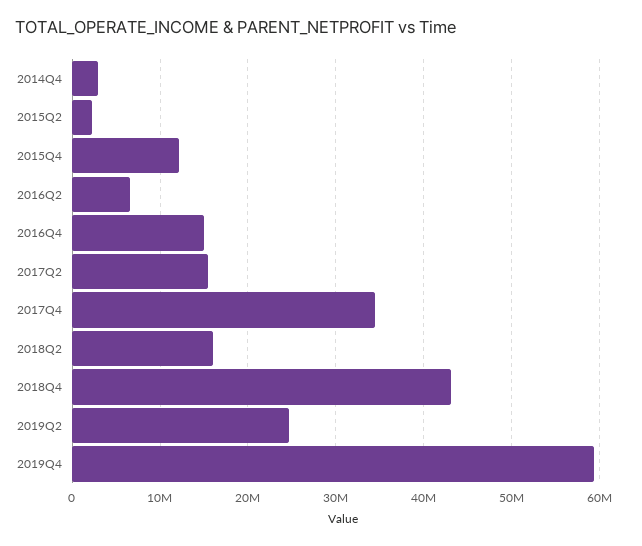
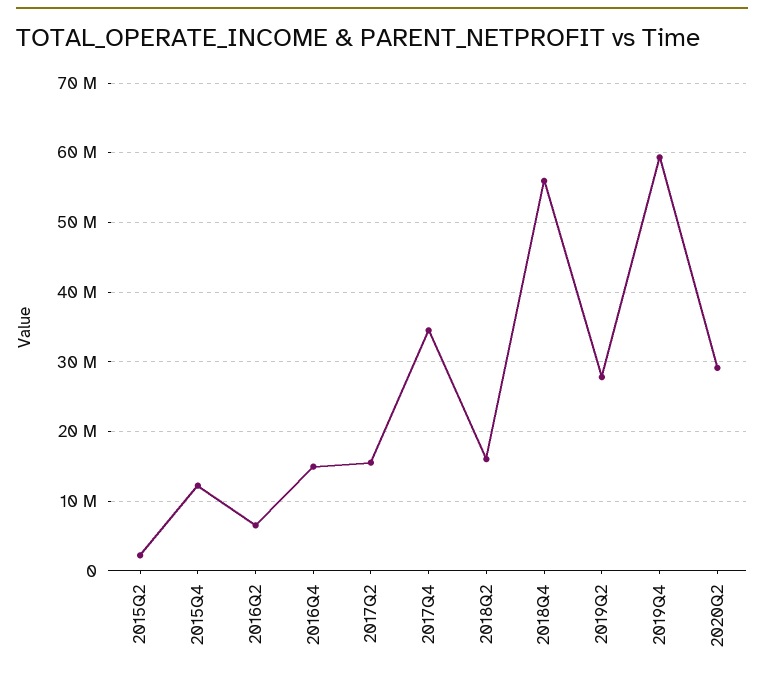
2014Q4: 3000000 -> none
2018Q4: 43000000 -> 56000000
2019Q2: 25000000 -> 28000000
2020Q2: none -> 29000000

